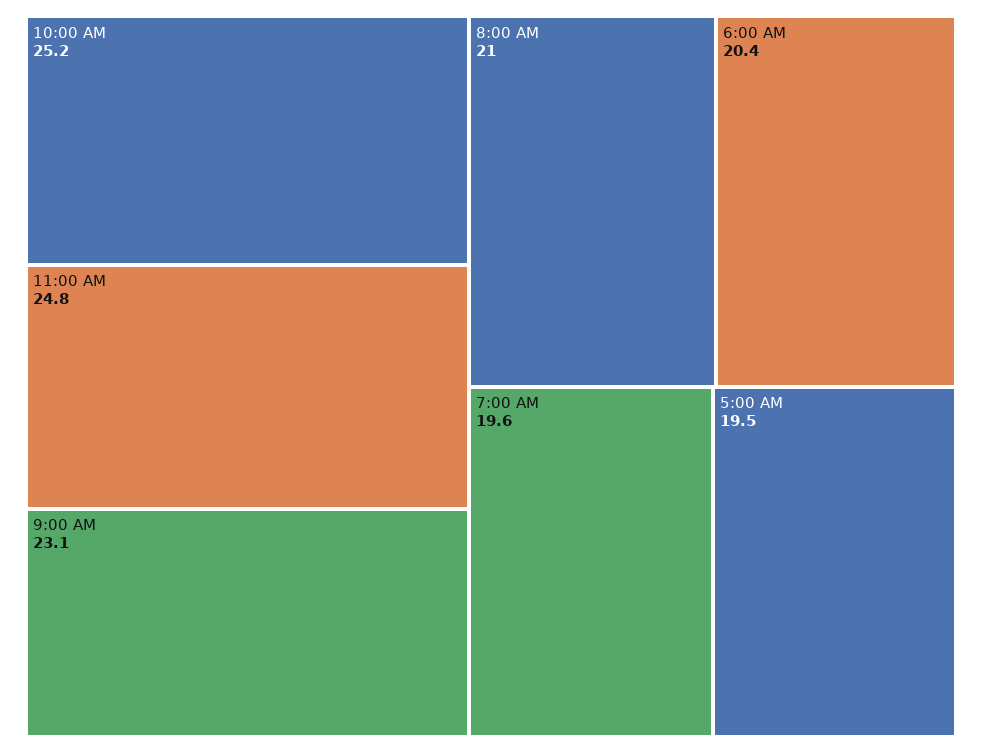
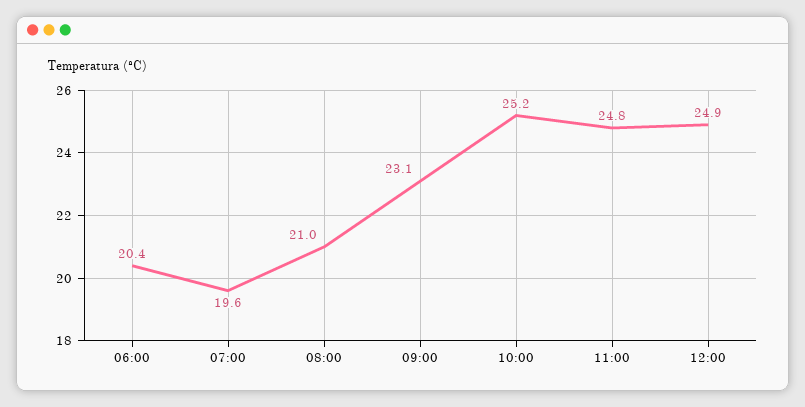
5:00 AM: 19.5 -> none
12:00: none -> 24.9

